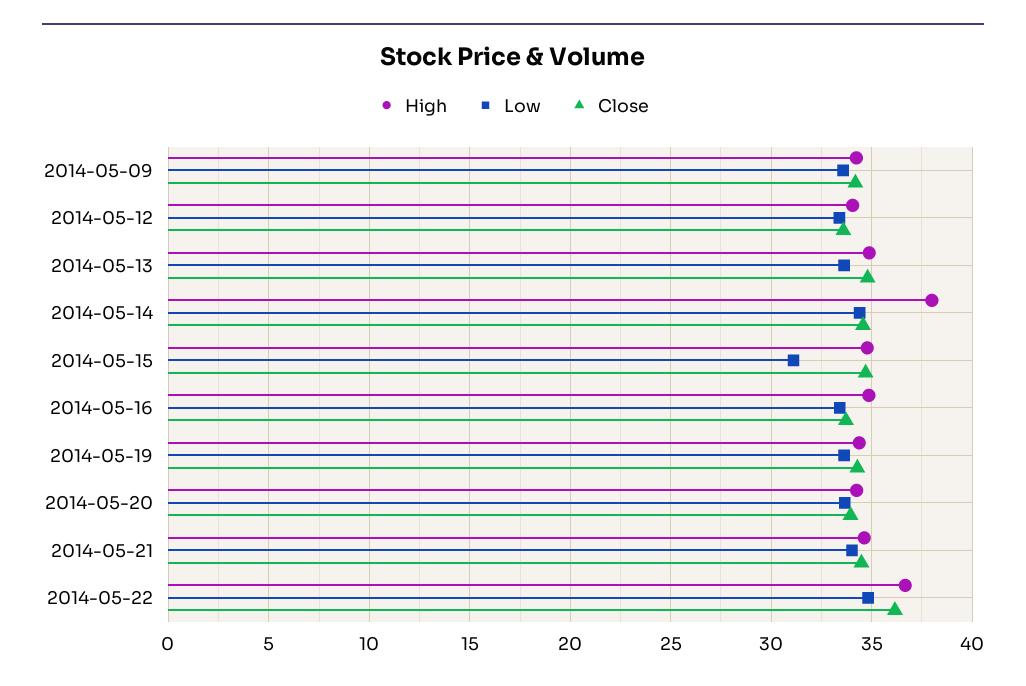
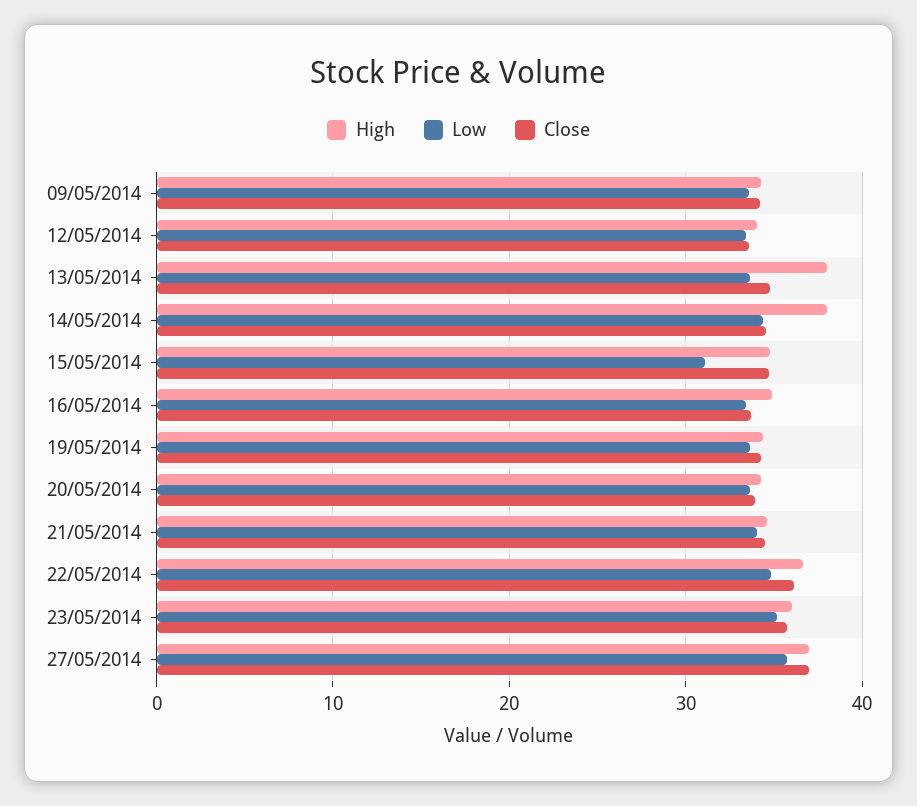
High, 2014-05-13: 35 -> 38
High, 23/05/2014: none -> 36
Low, 23/05/2014: none -> 35
Close, 23/05/2014: none -> 36
High, 27/05/2014: none -> 37
Low, 27/05/2014: none -> 36
Close, 27/05/2014: none -> 37

